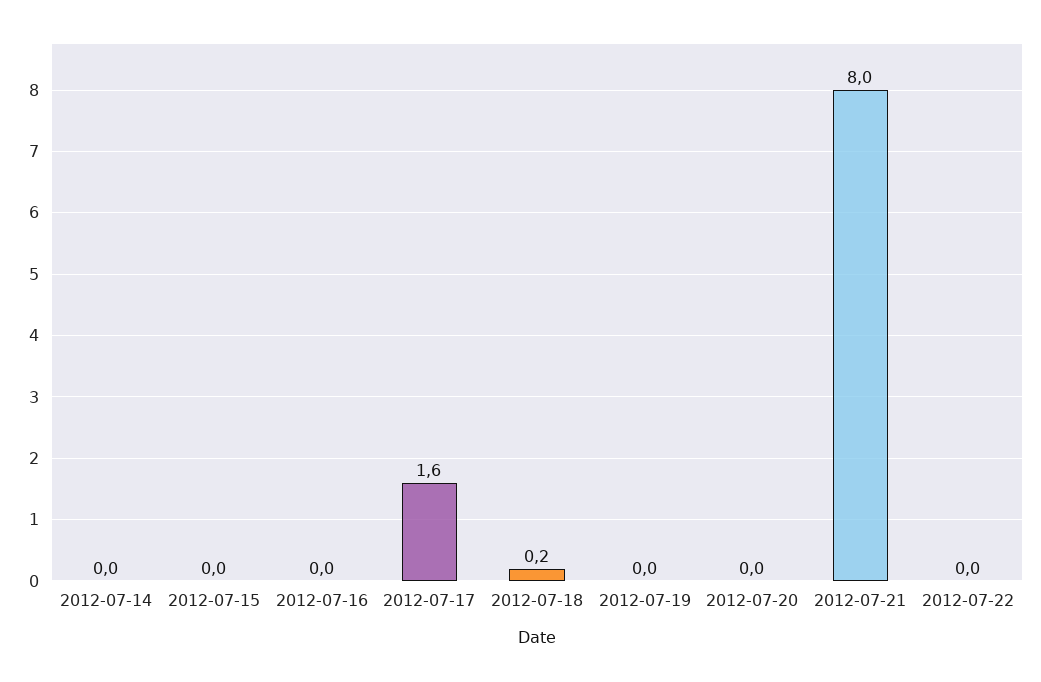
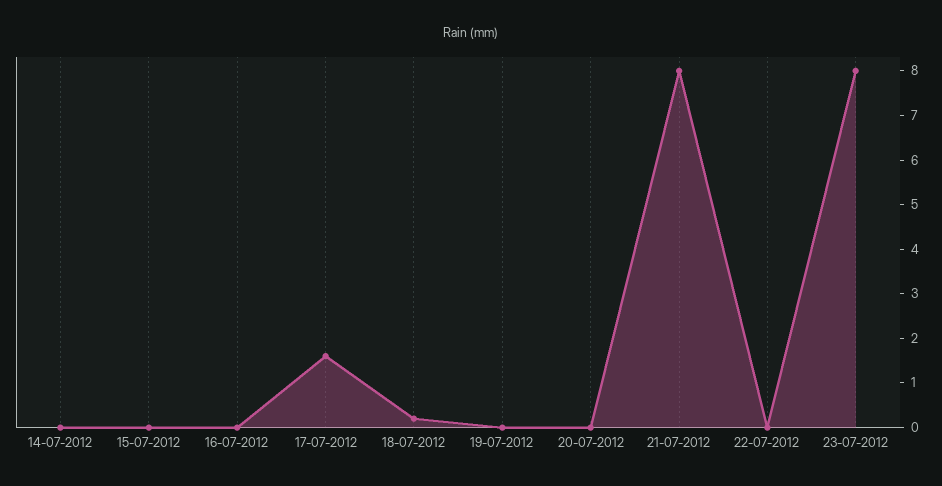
23-07-2012: none -> 8

